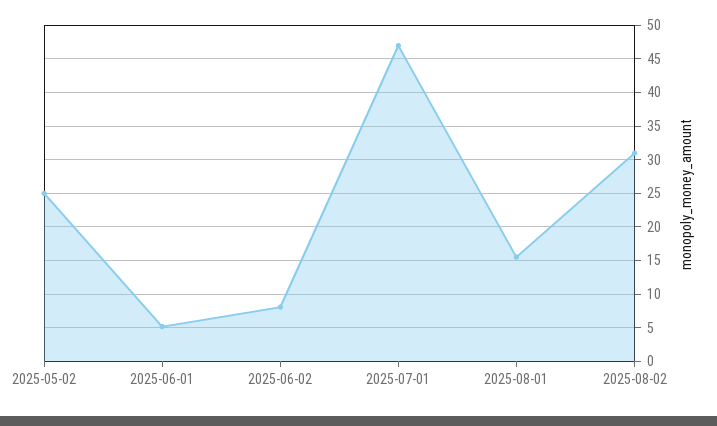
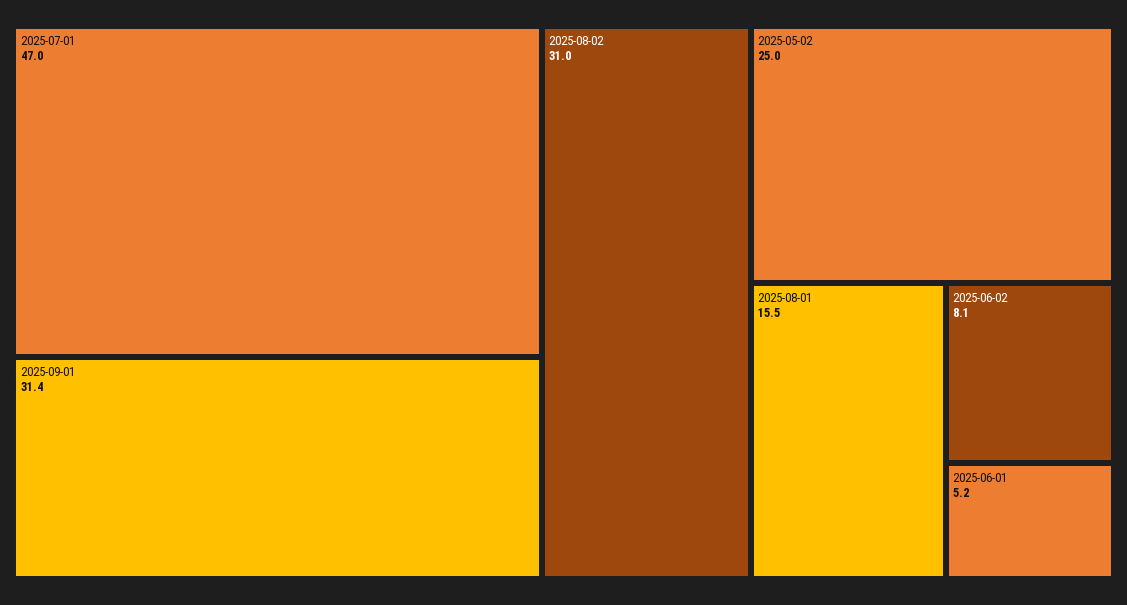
2025-09-01: none -> 31.4

